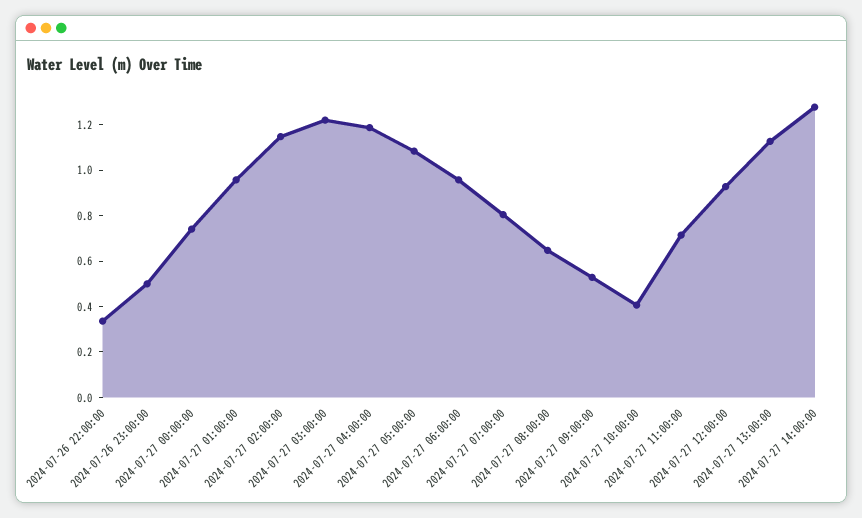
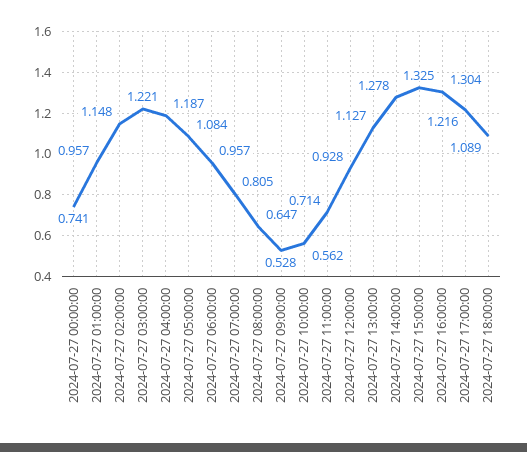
2024-07-26 22:00:00: 0.35 -> none
2024-07-26 23:00:00: 0.5 -> none
2024-07-27 10:00:00: 0.4 -> 0.562
2024-07-27 15:00:00: none -> 1.325
2024-07-27 16:00:00: none -> 1.304
2024-07-27 17:00:00: none -> 1.216
2024-07-27 18:00:00: none -> 1.089

